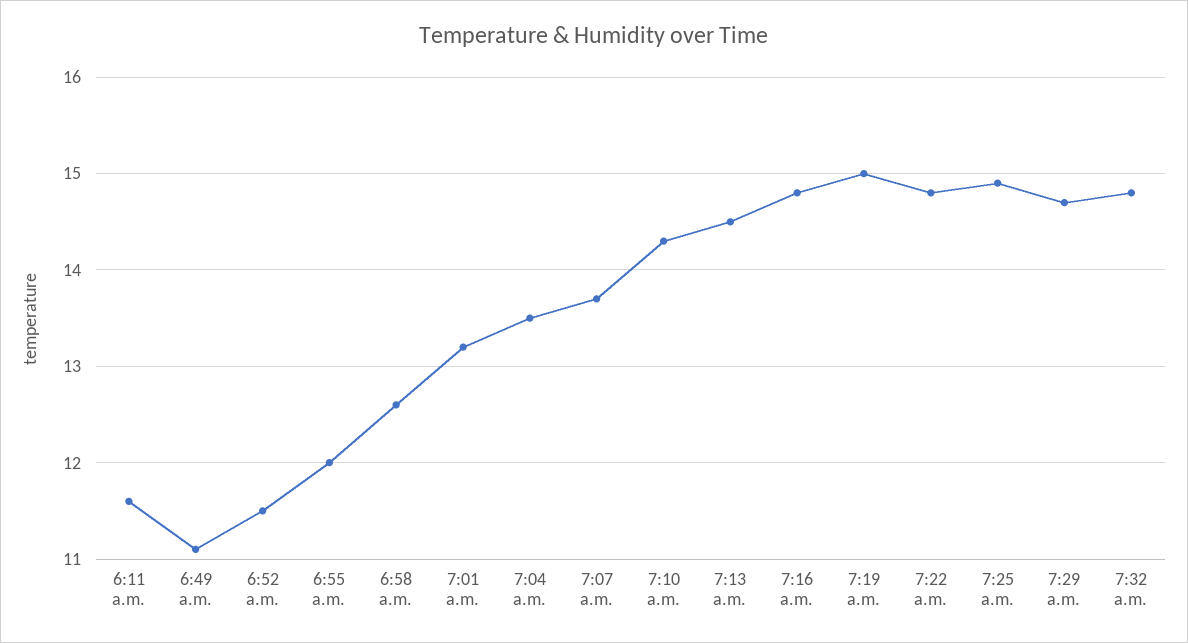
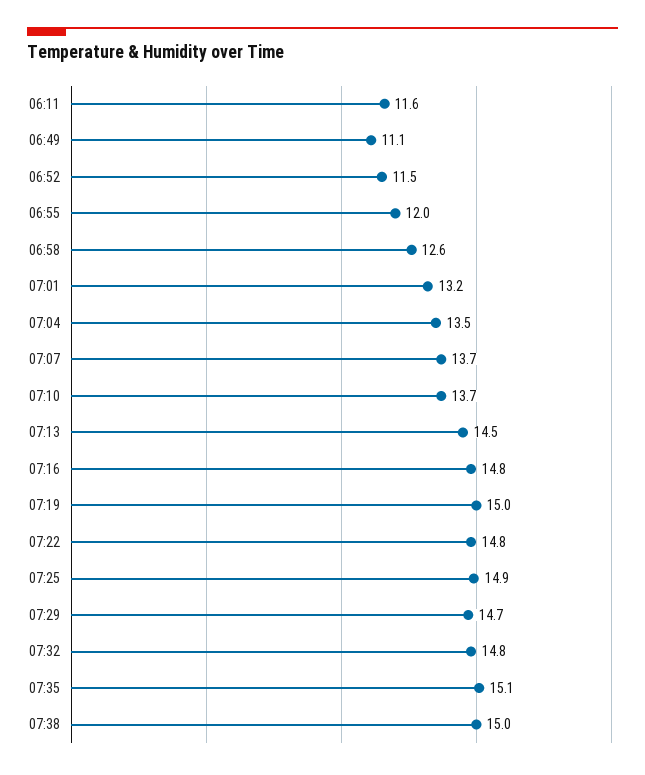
7:10 a.m.: 14.3 -> 13.7
07:35: none -> 15.1
07:38: none -> 15

